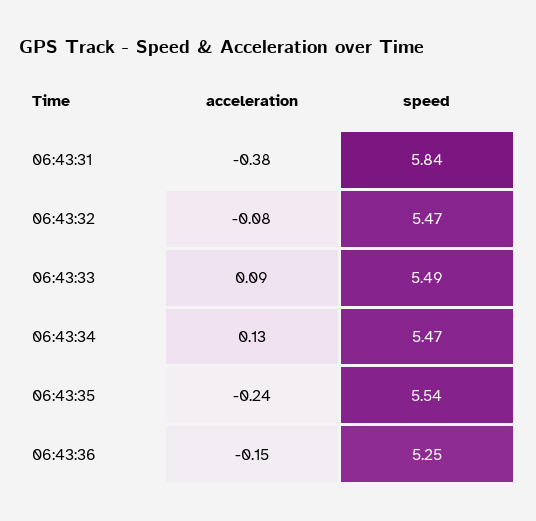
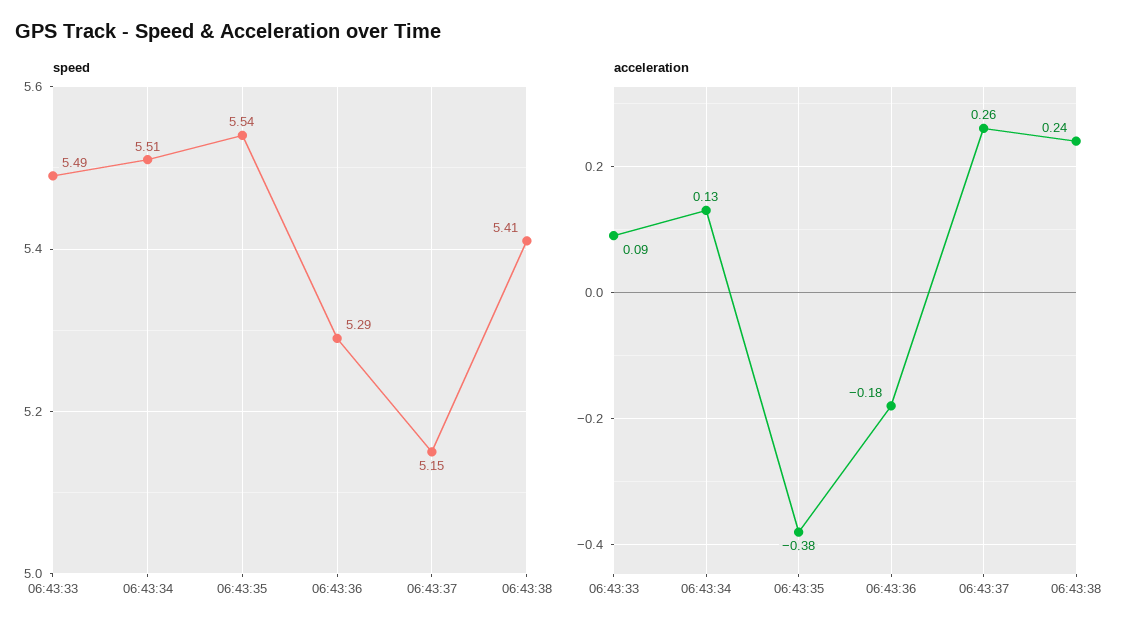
acceleration, 06:43:31: -0.38 -> none
speed, 06:43:31: 5.84 -> none
acceleration, 06:43:32: -0.08 -> none
speed, 06:43:32: 5.47 -> none
speed, 06:43:34: 5.47 -> 5.51
acceleration, 06:43:35: -0.24 -> -0.38
acceleration, 06:43:36: -0.15 -> -0.18
speed, 06:43:36: 5.25 -> 5.29
speed, 06:43:37: none -> 5.15
speed, 06:43:38: none -> 5.41
acceleration, 06:43:37: none -> 0.26
acceleration, 06:43:38: none -> 0.24

